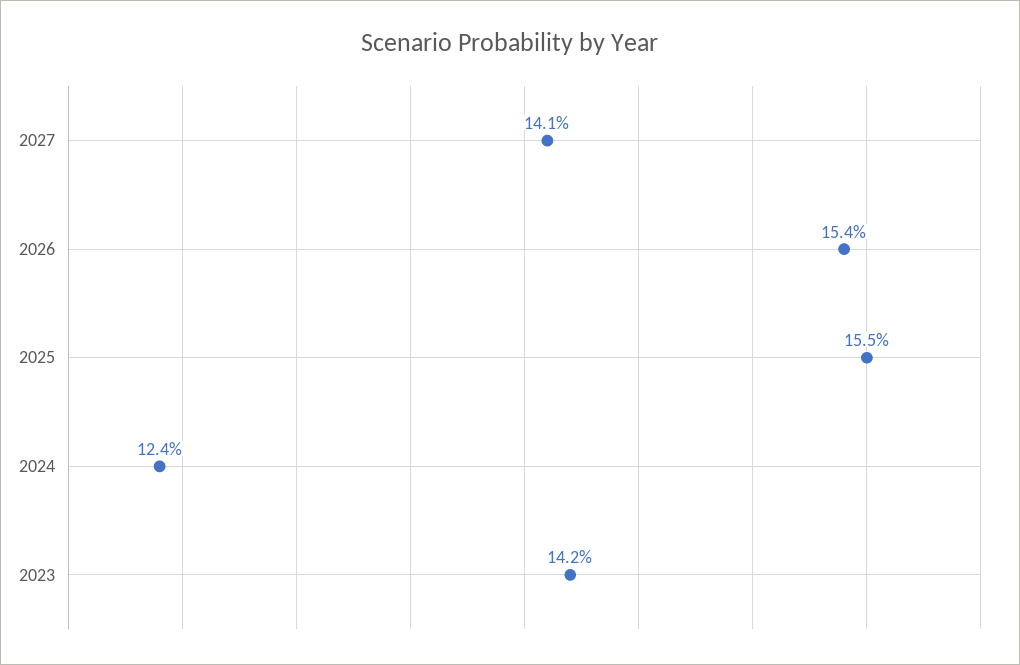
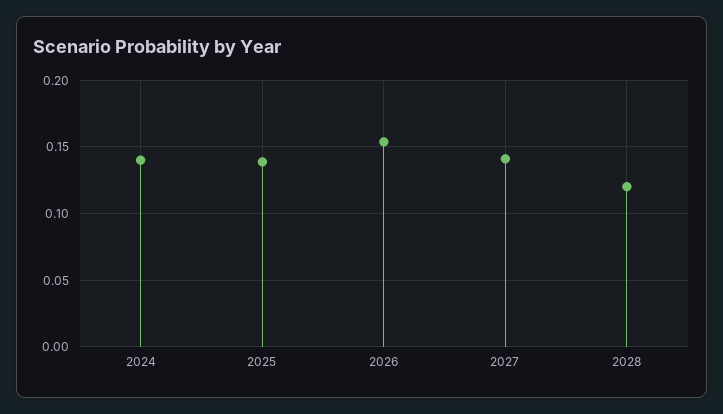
2025: 0.155 -> 0.14
2024: 0.124 -> 0.14
2023: 0.142 -> none
2028: none -> 0.12

